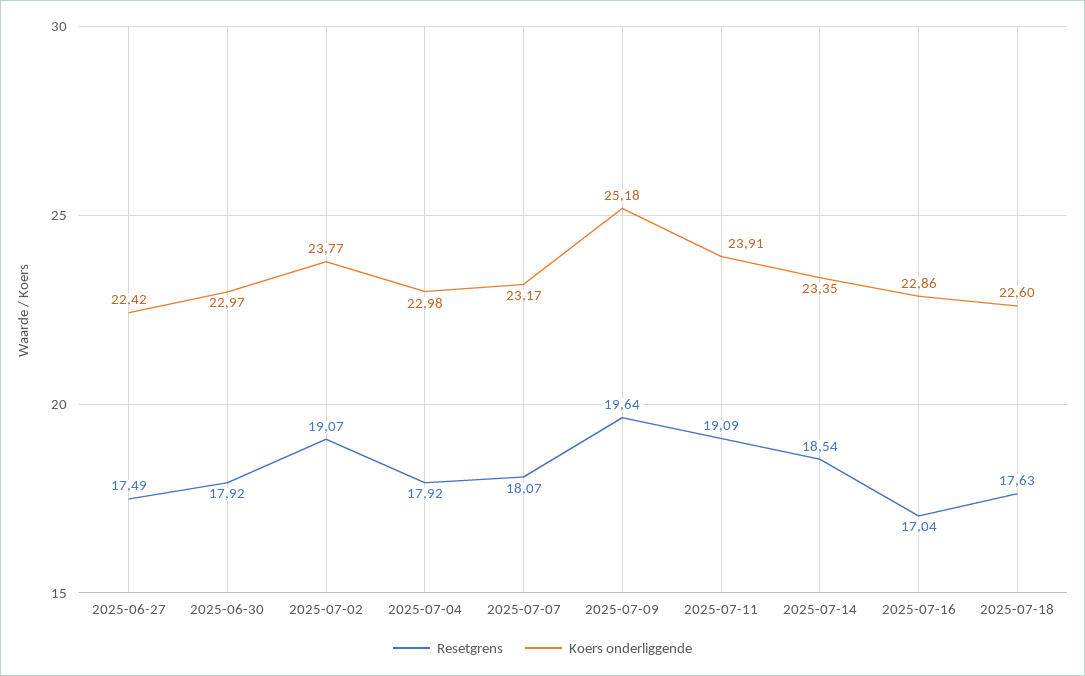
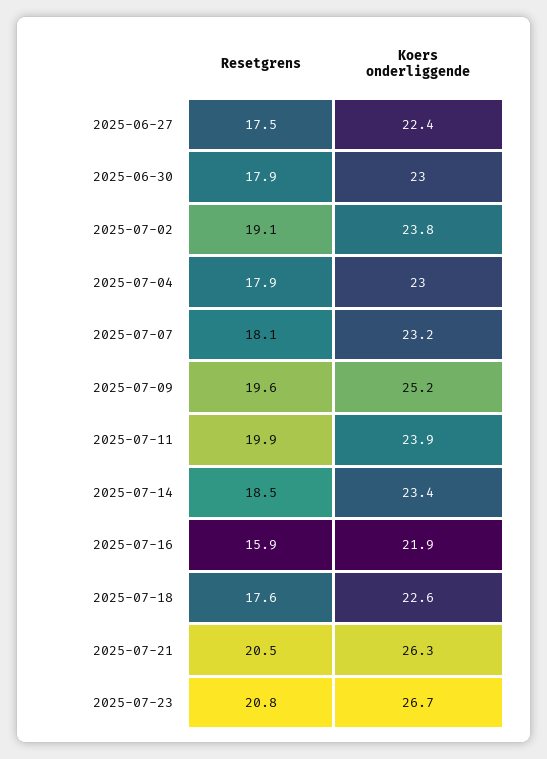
Resetgrens, 2025-07-11: 19.09 -> 19.9
Resetgrens, 2025-07-16: 17.04 -> 15.9
Koers onderliggende, 2025-07-16: 22.86 -> 21.9
Resetgrens, 2025-07-21: none -> 20.5
Koers onderliggende, 2025-07-21: none -> 26.3
Resetgrens, 2025-07-23: none -> 20.8
Koers onderliggende, 2025-07-23: none -> 26.7

